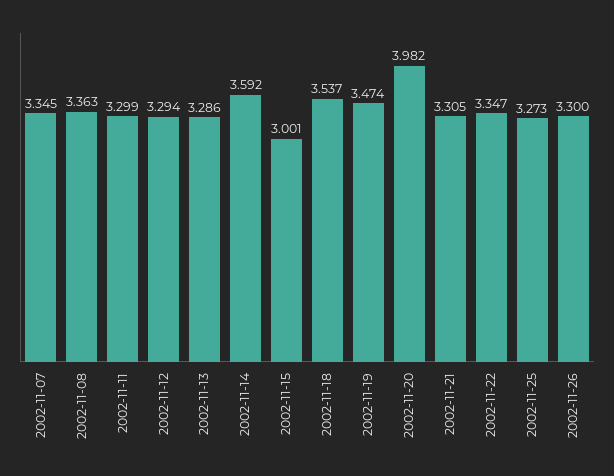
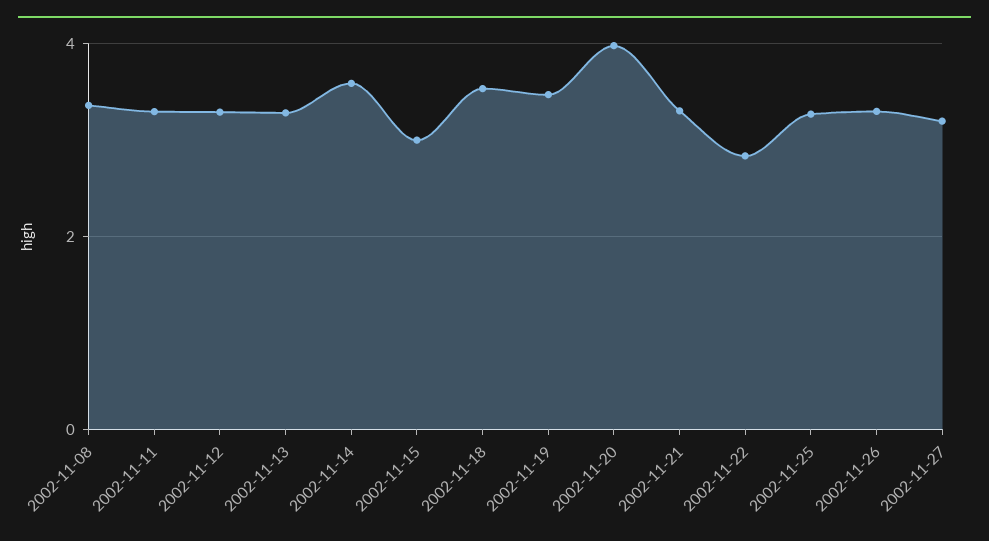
2002-11-07: 3.345 -> none
2002-11-22: 3.347 -> 2.8
2002-11-27: none -> 3.2

